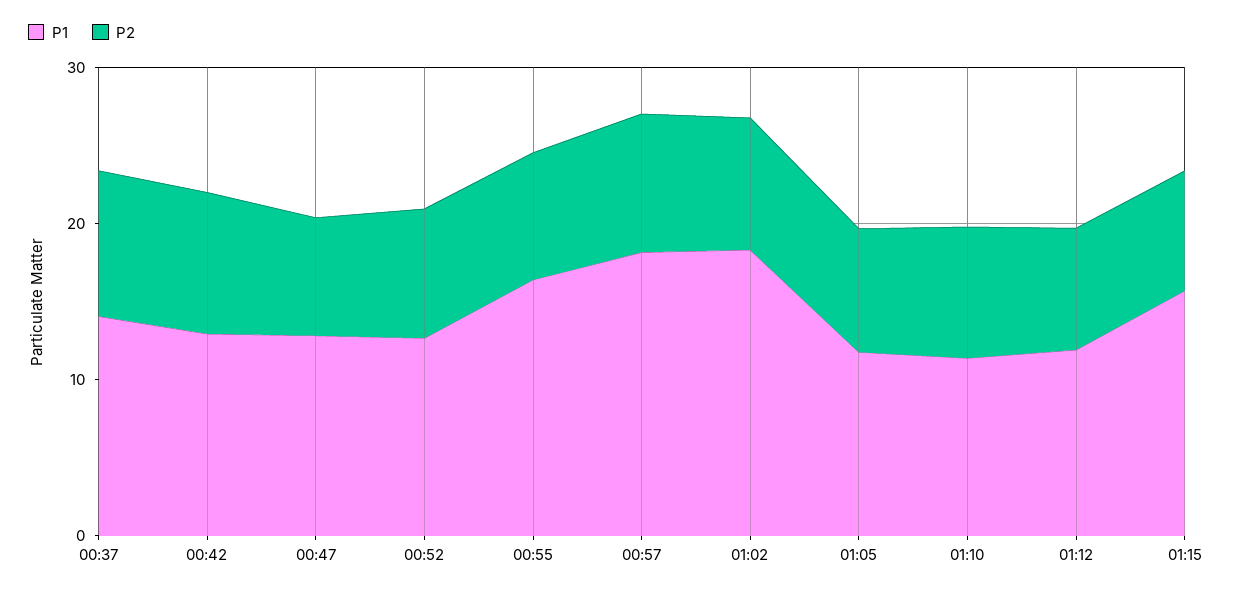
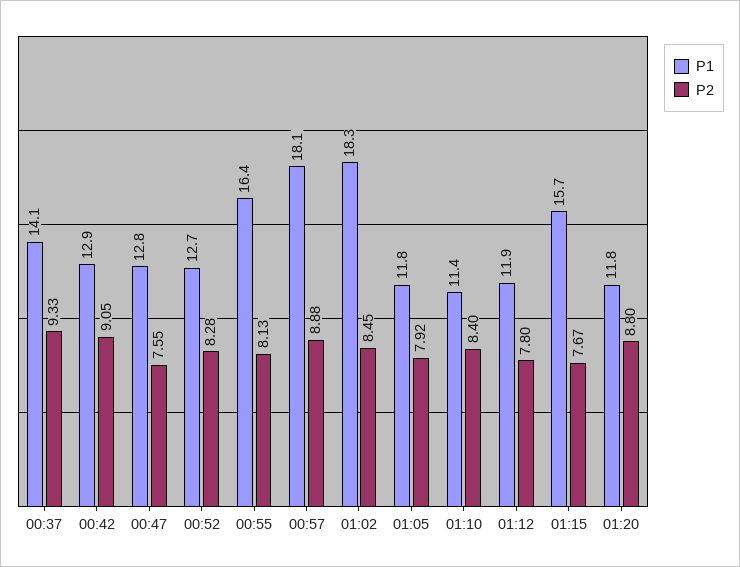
P1, 01:20: none -> 11.8
P2, 01:20: none -> 8.8

